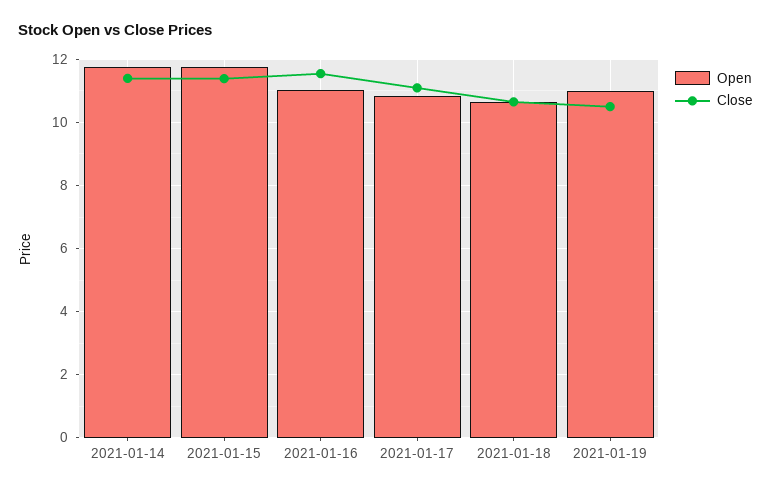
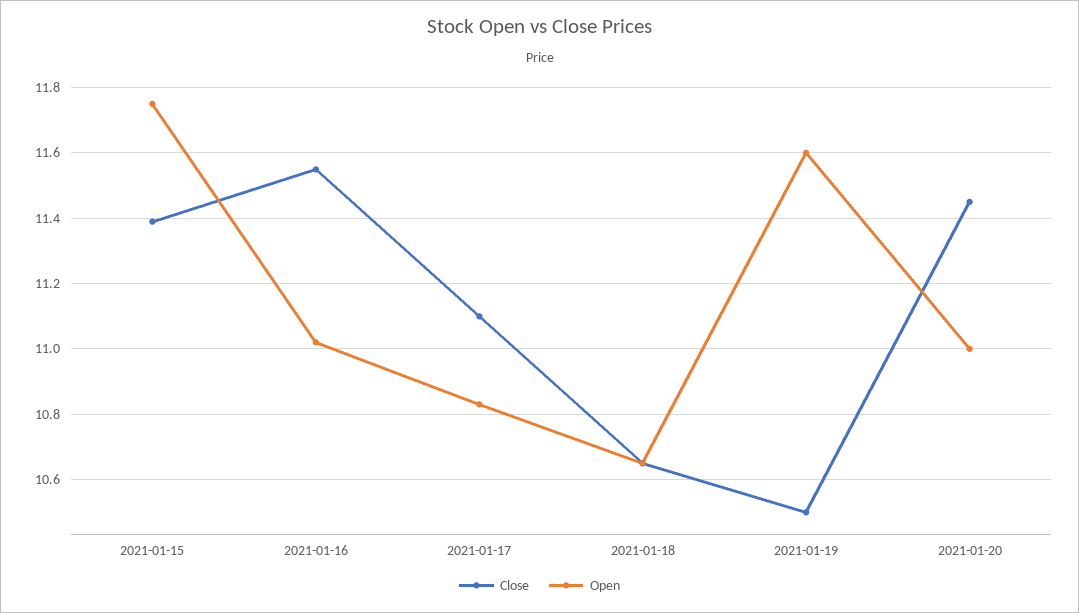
Open, 2021-01-14: 11.8 -> none
Close, 2021-01-14: 11.4 -> none
Open, 2021-01-19: 11 -> 11.6
Close, 2021-01-20: none -> 11.45
Open, 2021-01-20: none -> 11

